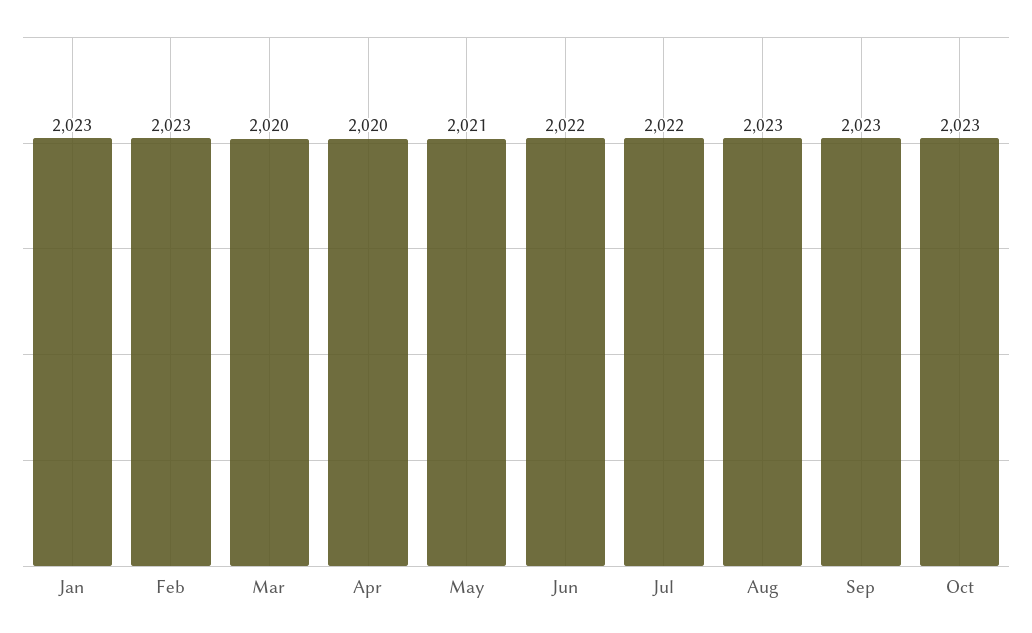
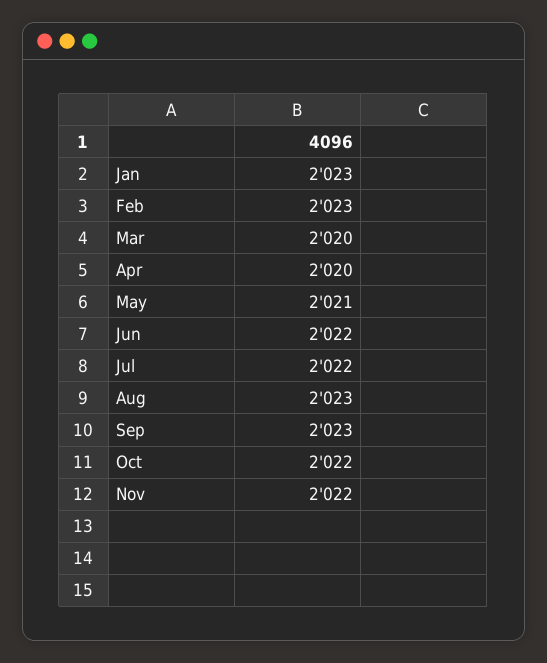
Oct: 2023 -> 2022
Nov: none -> 2022

